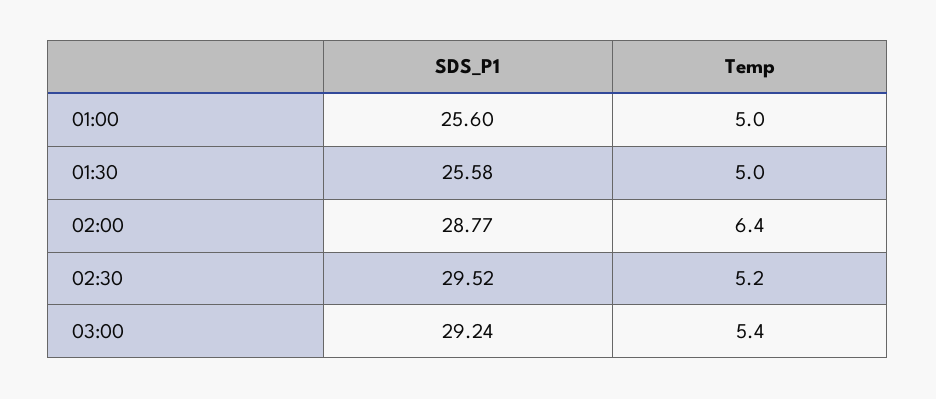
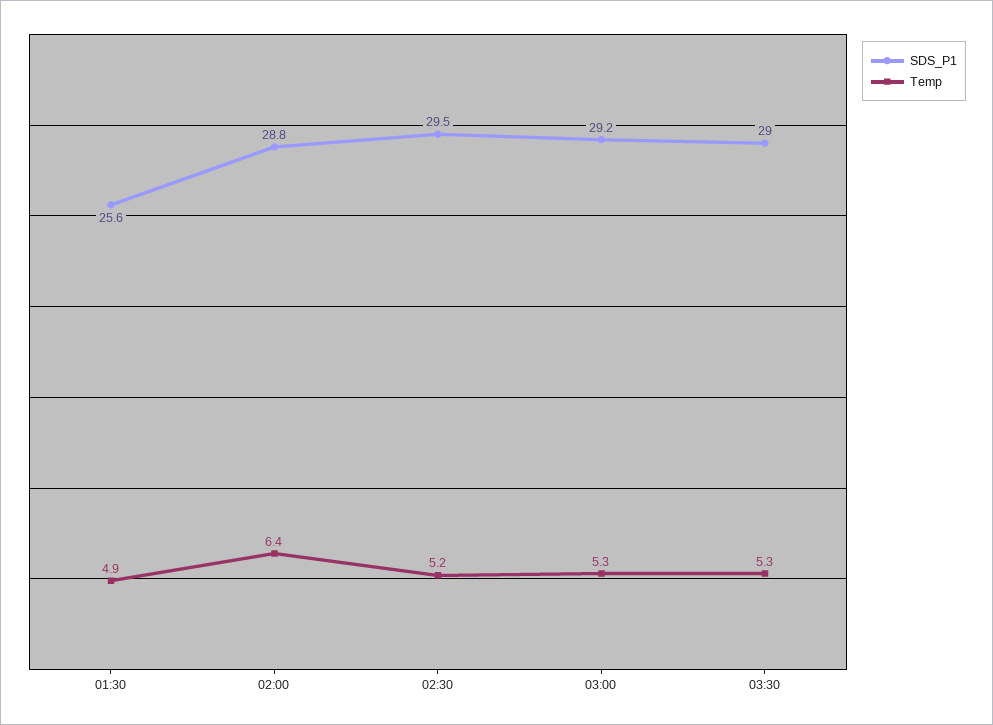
SDS_P1, 01:00: 25.6 -> none
Temp, 01:00: 5 -> none
Temp, 01:30: 5 -> 4.9
Temp, 03:00: 5.4 -> 5.3
SDS_P1, 03:30: none -> 29
Temp, 03:30: none -> 5.3

